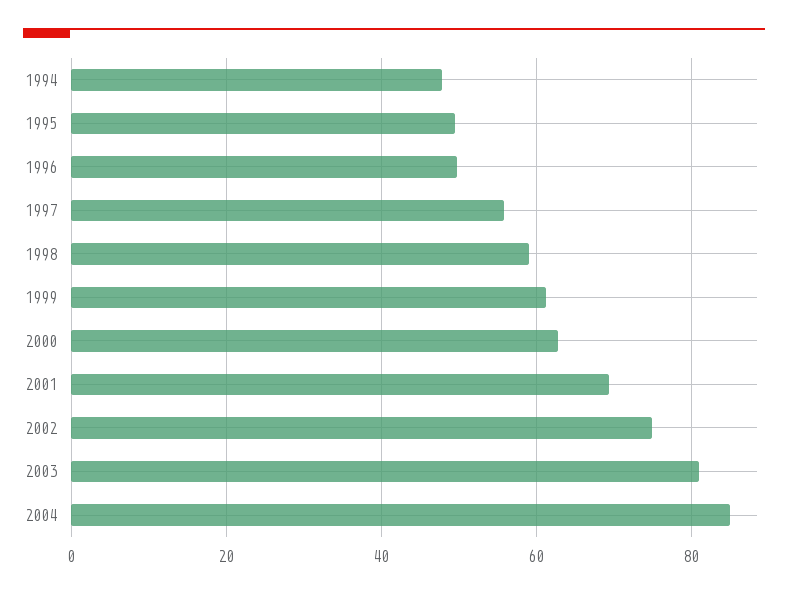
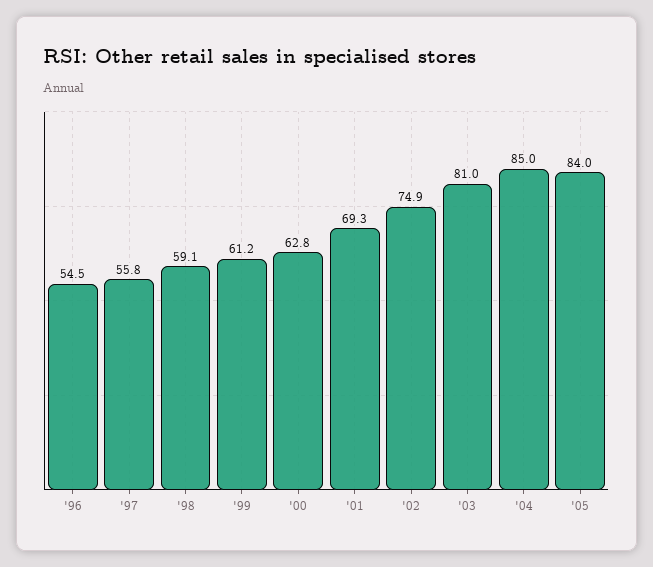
1994: 48 -> none
1995: 50 -> none
1996: 50 -> 54.5
'05: none -> 84

